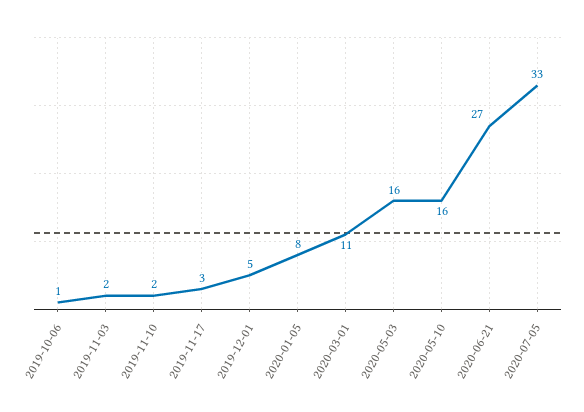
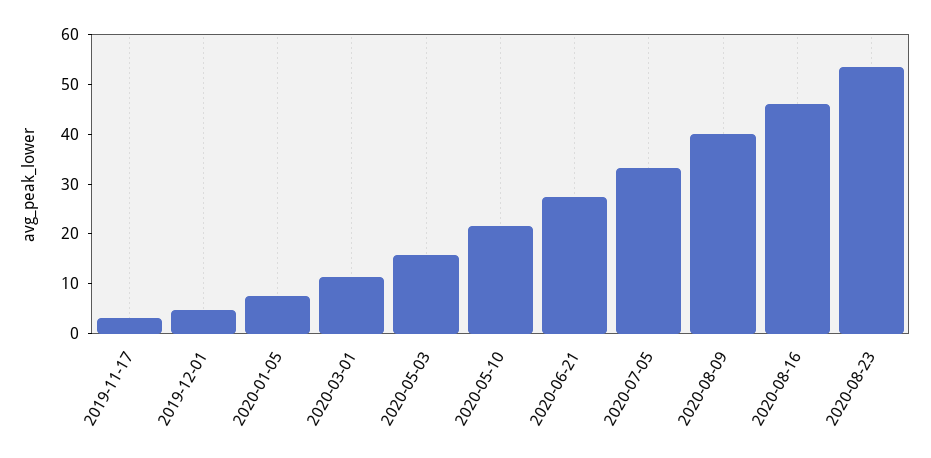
2019-10-06: 1 -> none
2019-11-03: 2 -> none
2019-11-10: 2 -> none
2020-05-10: 16 -> 22
2020-08-09: none -> 40
2020-08-16: none -> 46
2020-08-23: none -> 54

